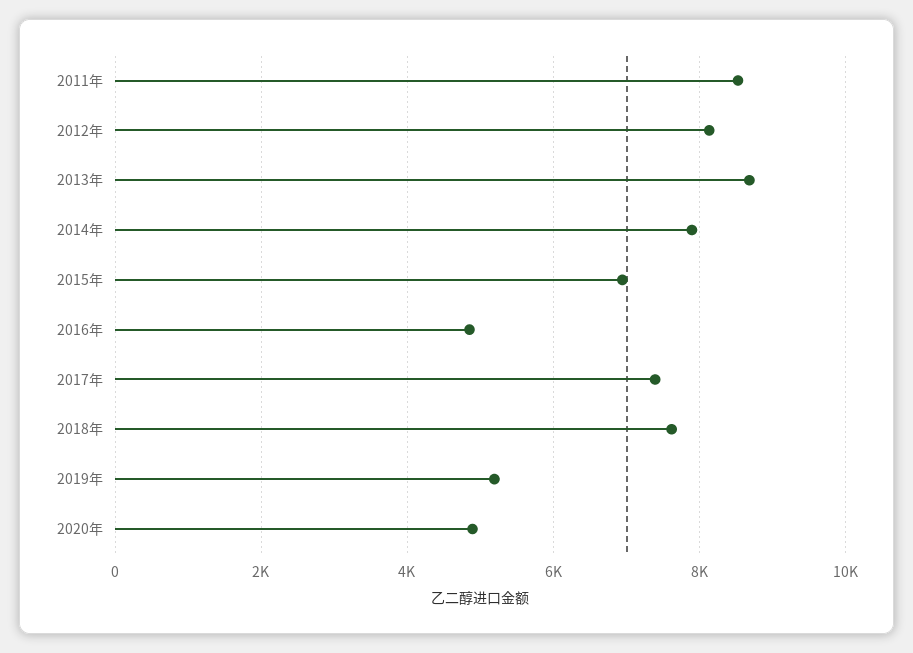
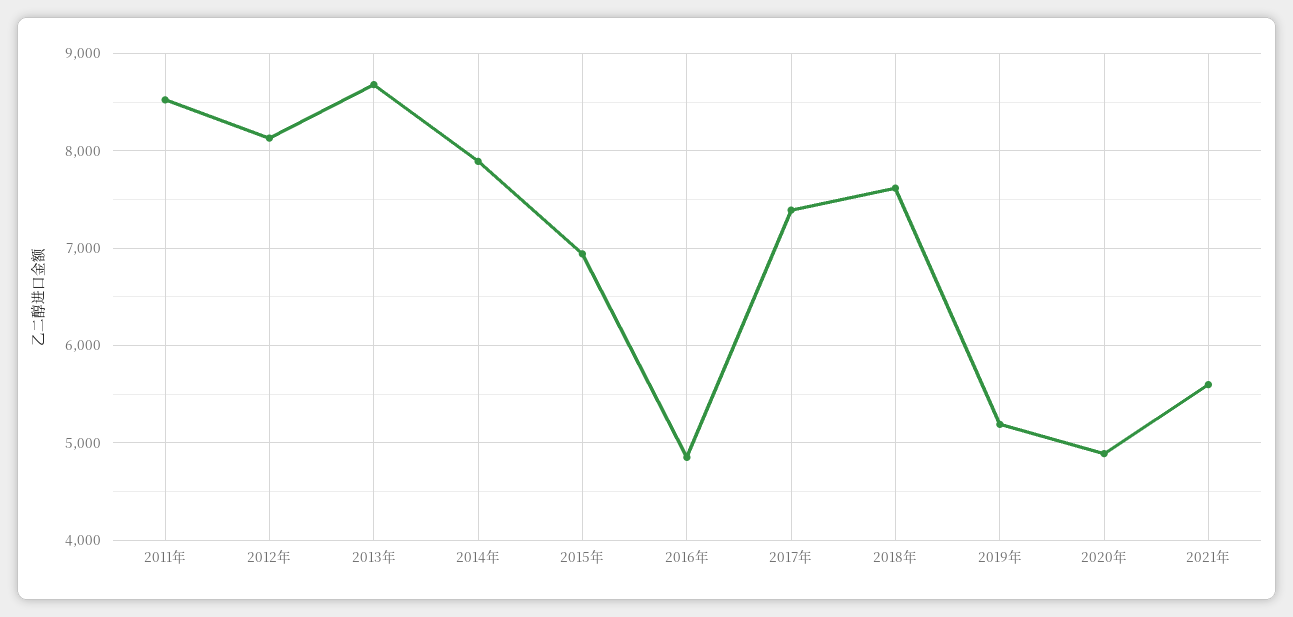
2021年: none -> 5600

